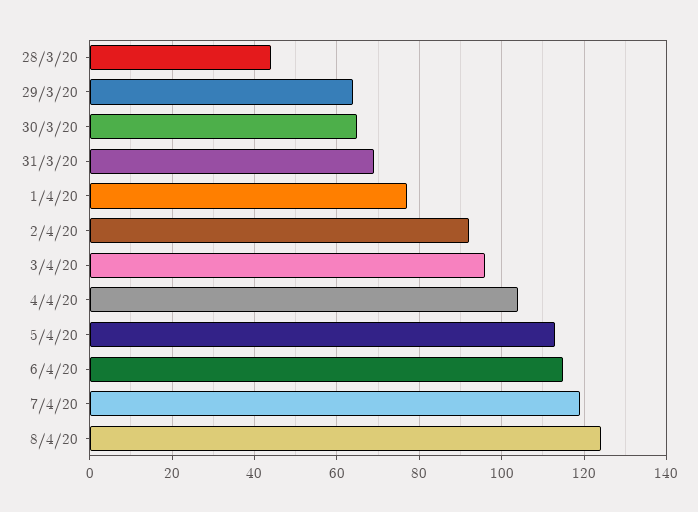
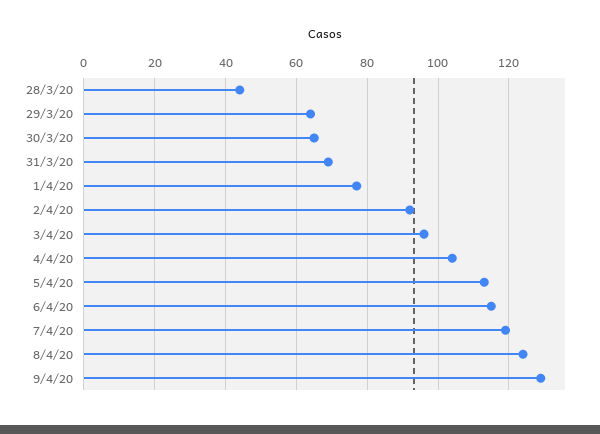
9/4/20: none -> 130

